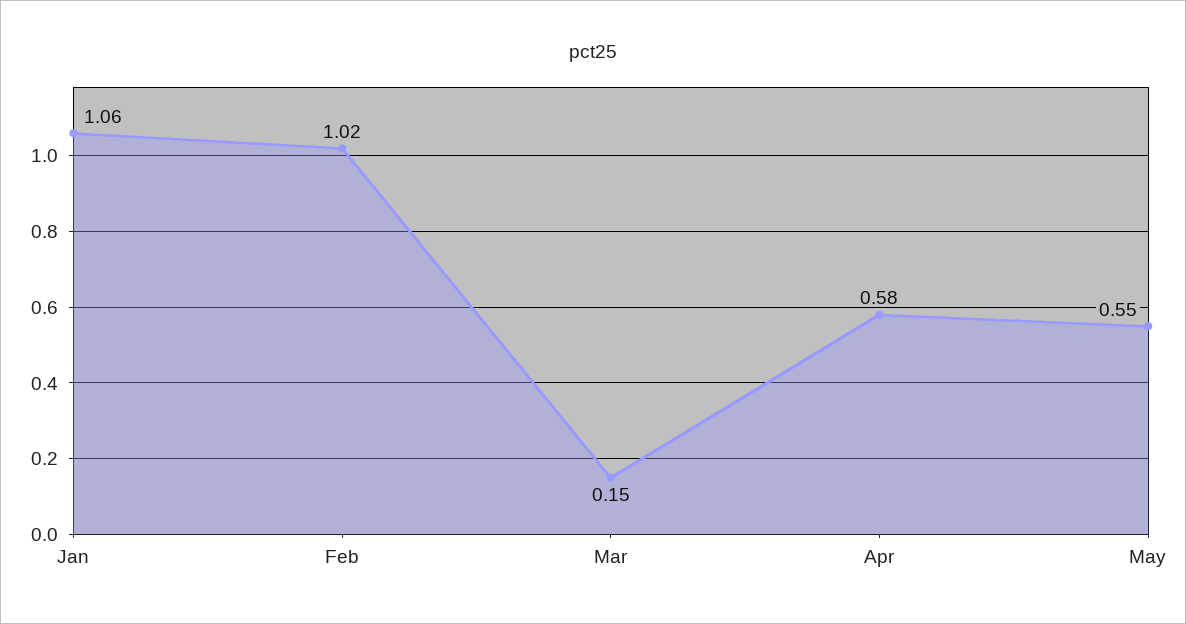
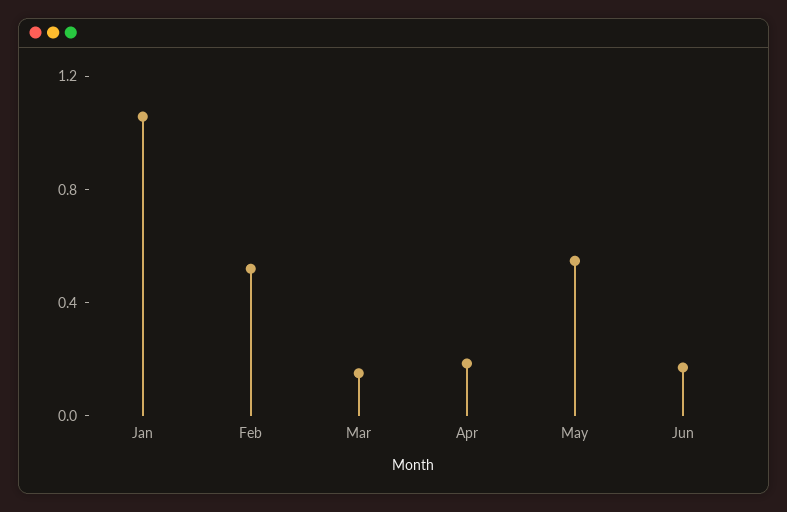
Feb: 1.02 -> 0.5
Apr: 0.58 -> 0.2
Jun: none -> 0.2

